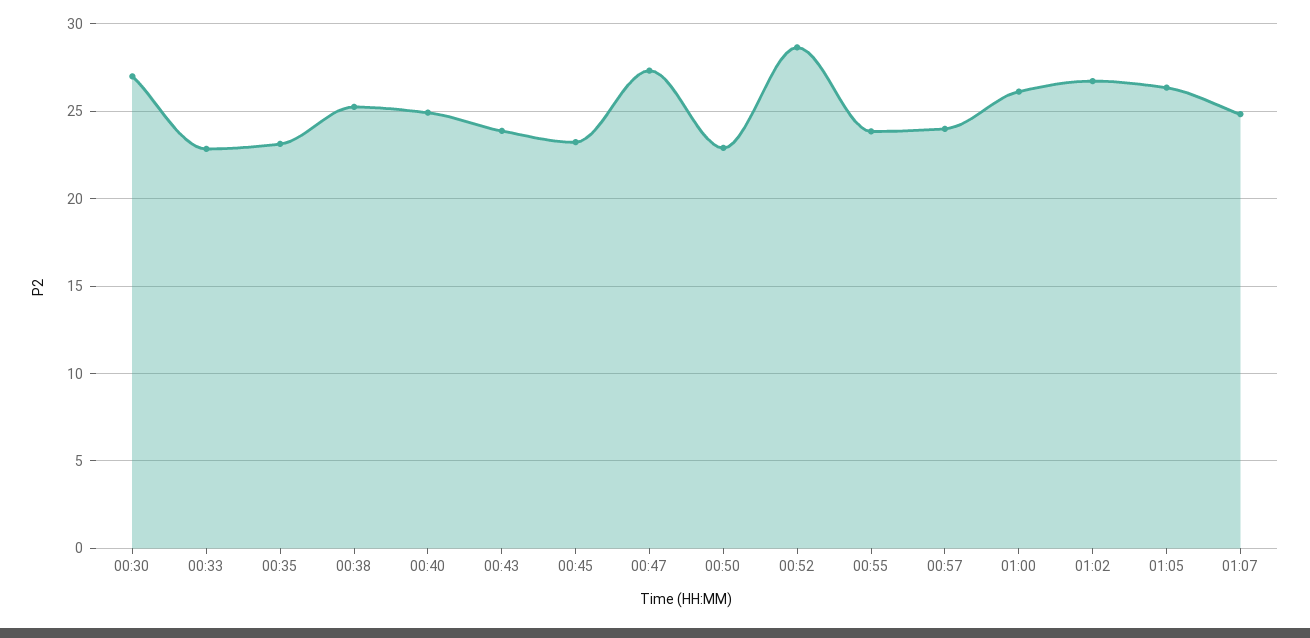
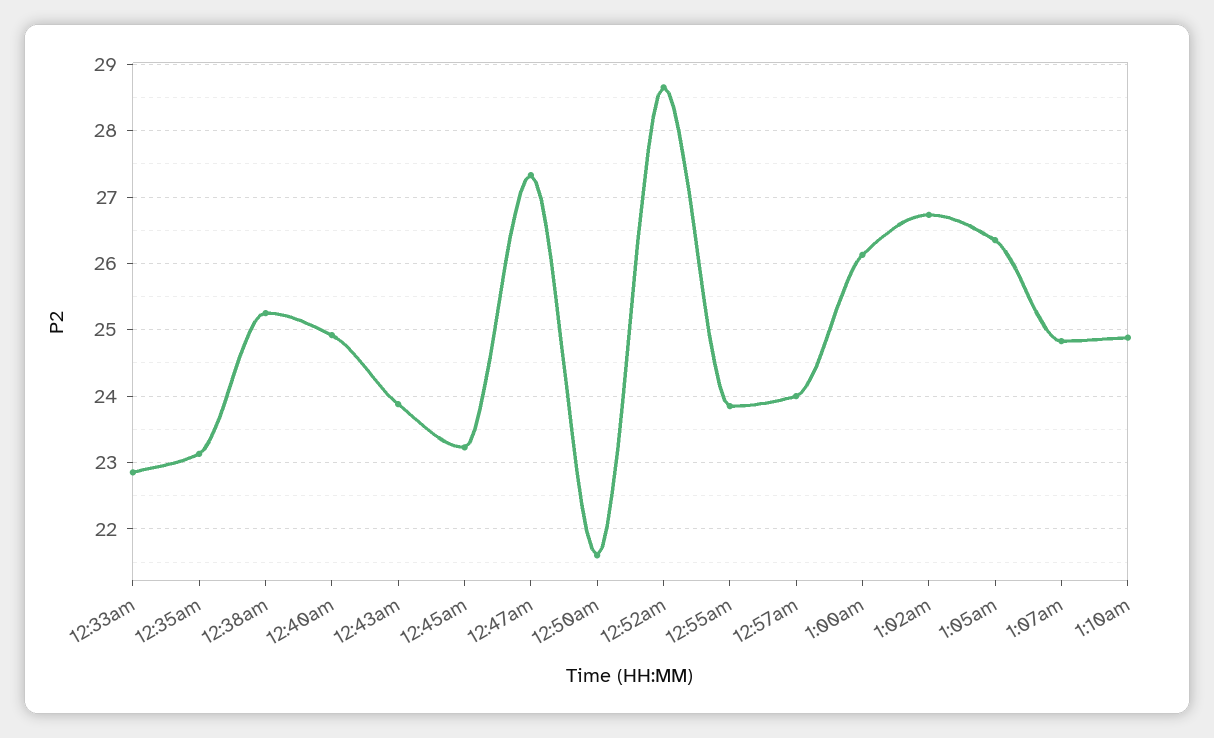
00:30: 27 -> none
00:50: 23 -> 21.6
1:10am: none -> 24.9

